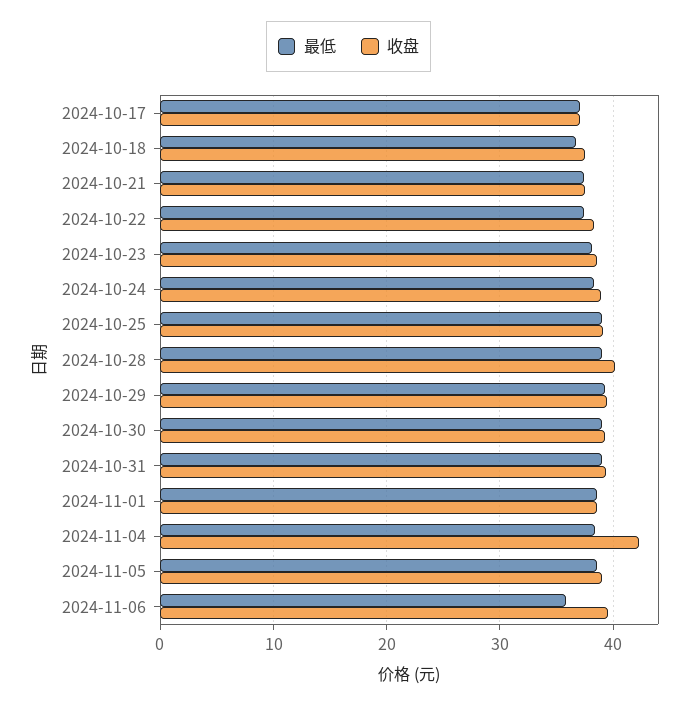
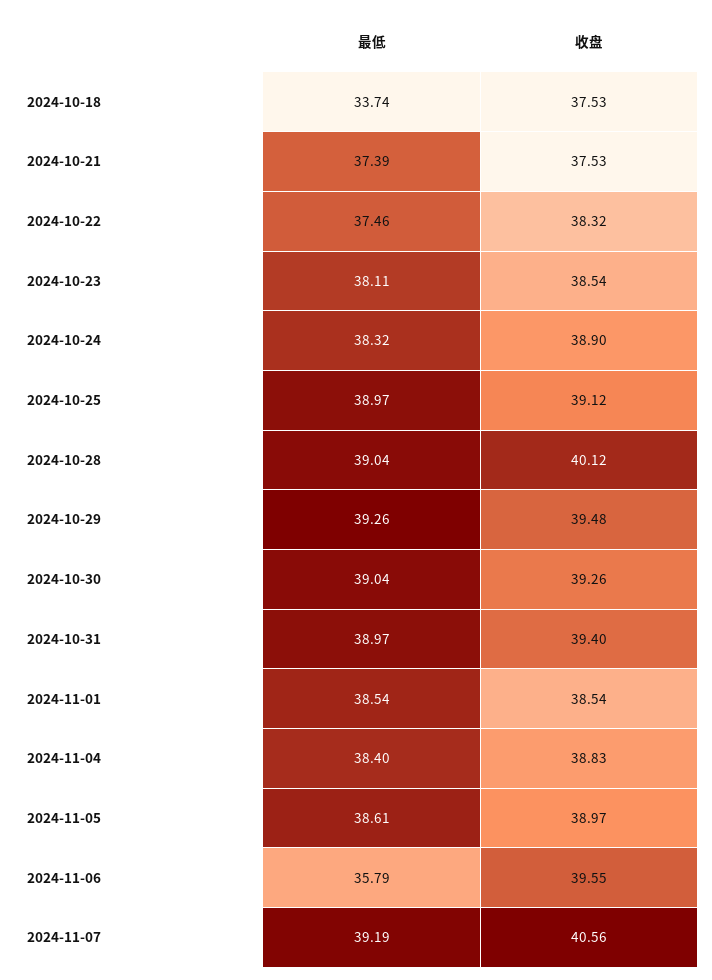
最低, 2024-10-17: 37 -> none
收盘, 2024-10-17: 37 -> none
最低, 2024-10-18: 37 -> 33.74
收盘, 2024-11-04: 42 -> 38.83
最低, 2024-11-07: none -> 39.19
收盘, 2024-11-07: none -> 40.56

